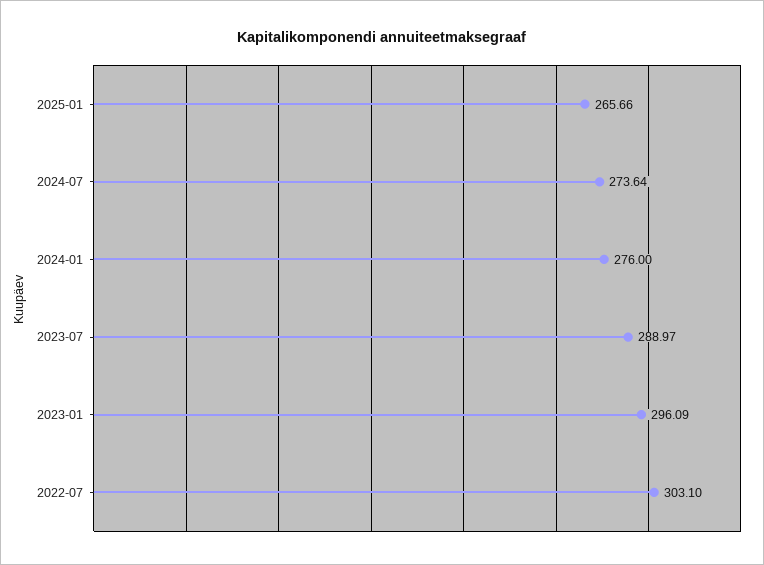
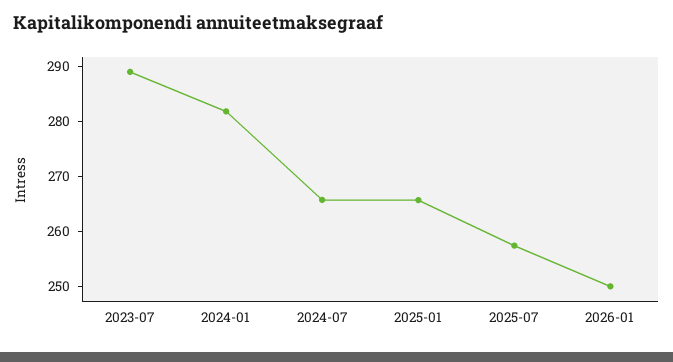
2024-07: 273.64 -> 266
2024-01: 276 -> 282
2023-01: 296.09 -> none
2022-07: 303.1 -> none
2025-07: none -> 258
2026-01: none -> 250

